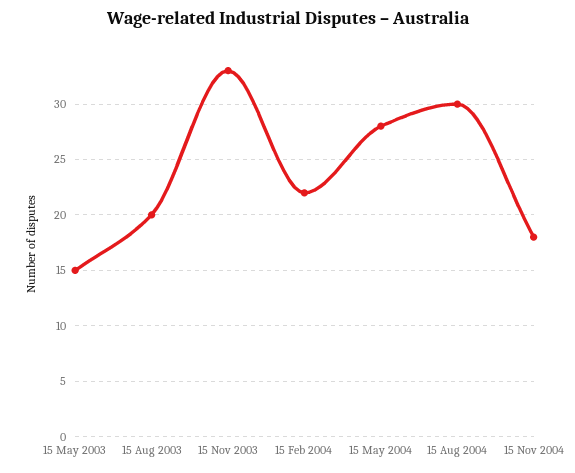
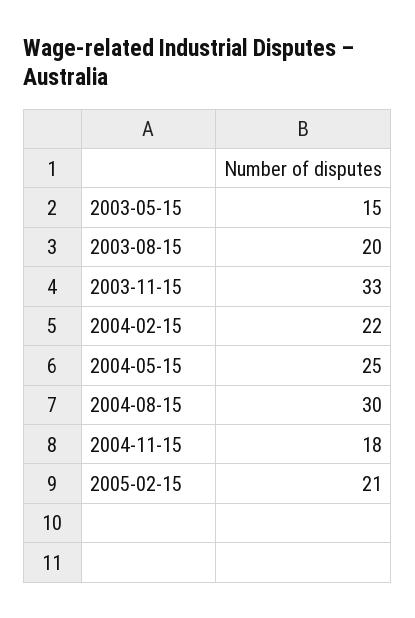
15 May 2004: 28 -> 25
2005-02-15: none -> 21

